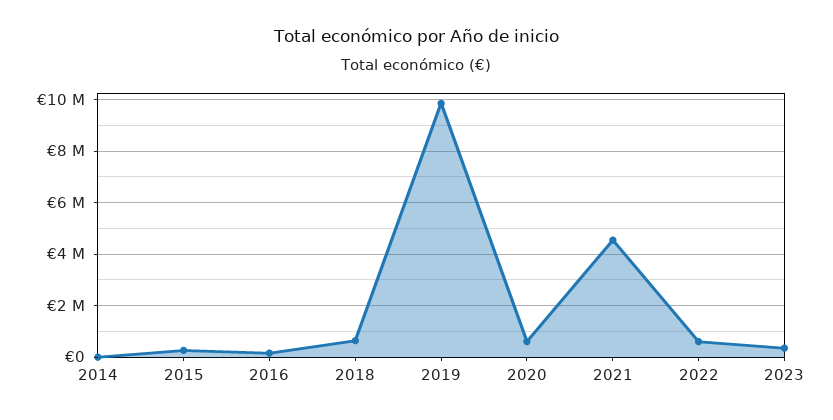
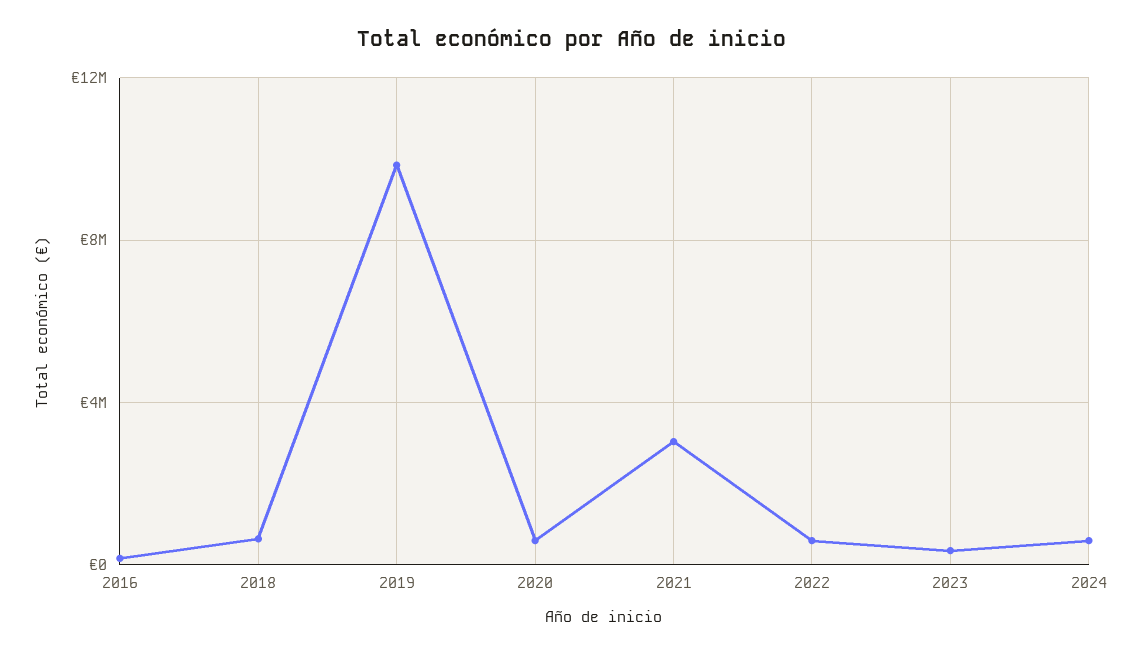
2014: 0 -> none
2015: 250000 -> none
2021: 4500000 -> 3000000
2024: none -> 500000

